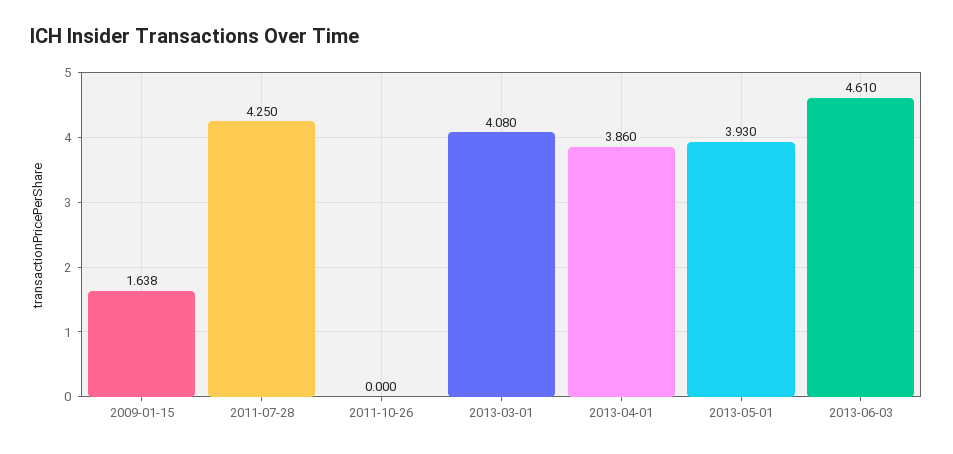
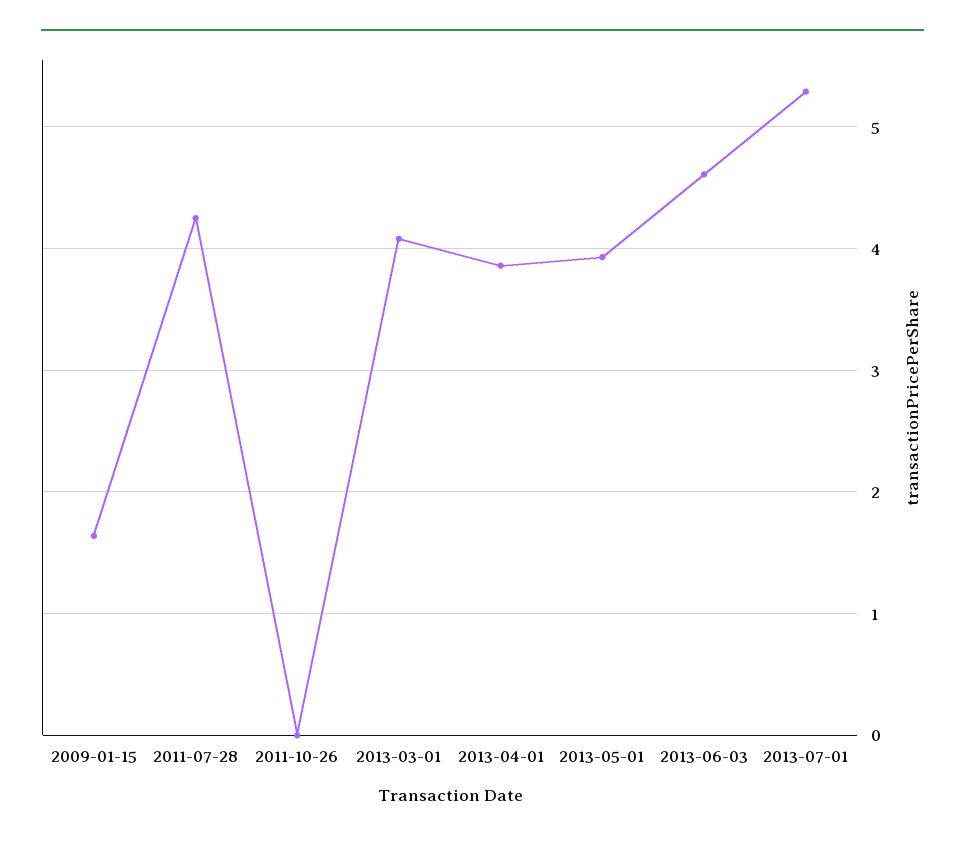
2013-07-01: none -> 5.3

